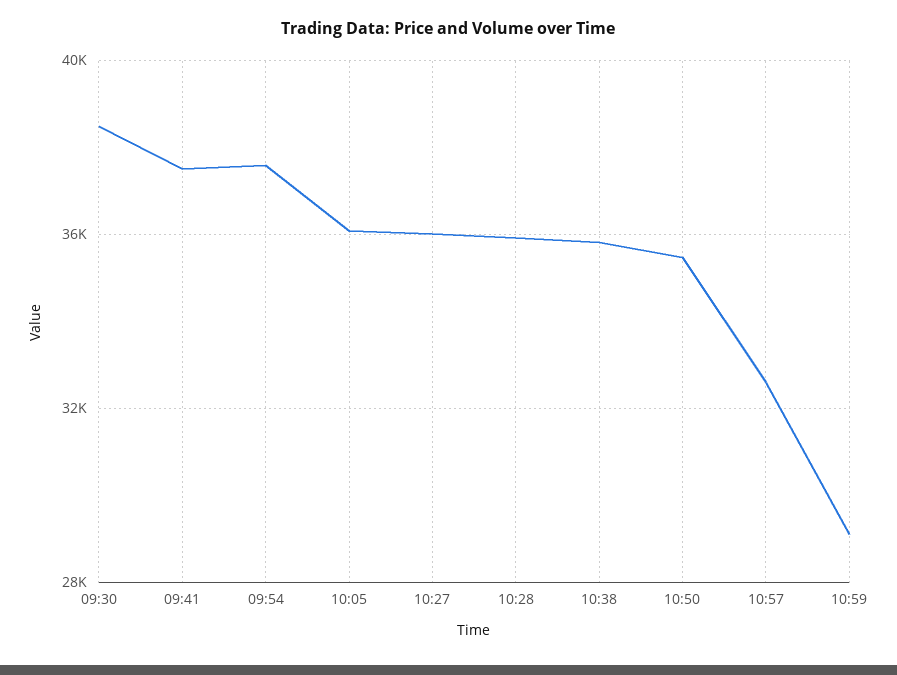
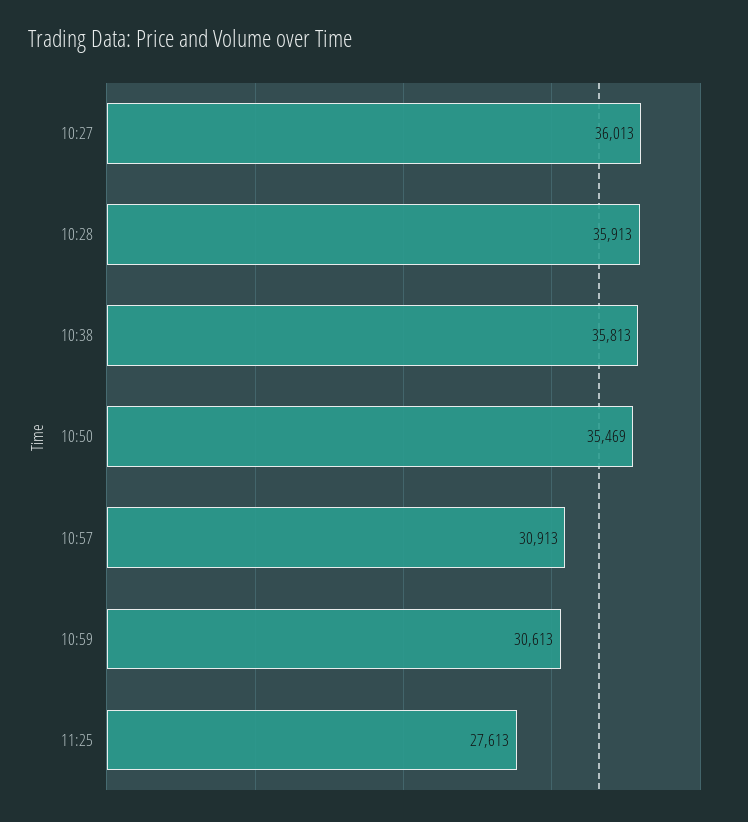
09:30: 38500 -> none
09:41: 37500 -> none
09:54: 37500 -> none
10:05: 36000 -> none
10:57: 32500 -> 30913
10:59: 29000 -> 30613
11:25: none -> 27613

